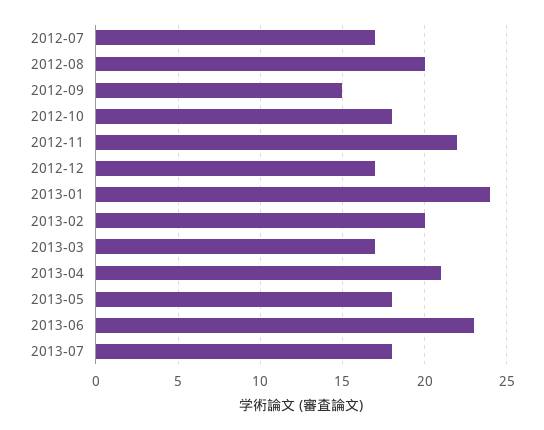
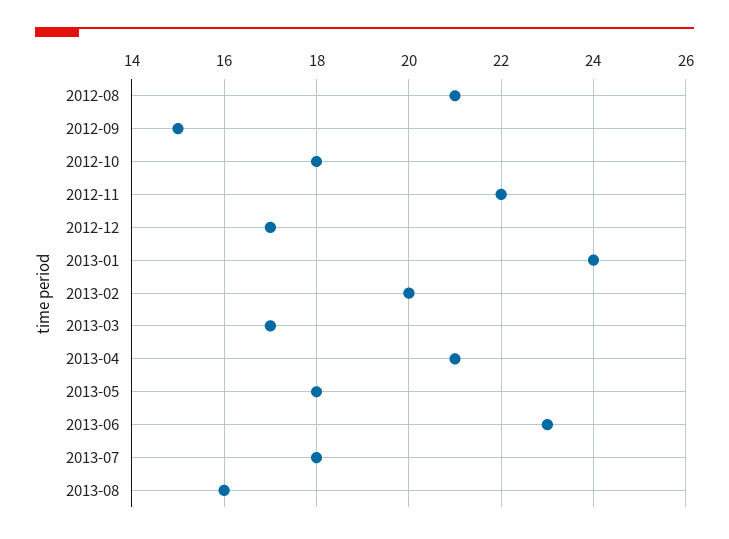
2012-07: 17 -> none
2012-08: 20 -> 21
2013-08: none -> 16

